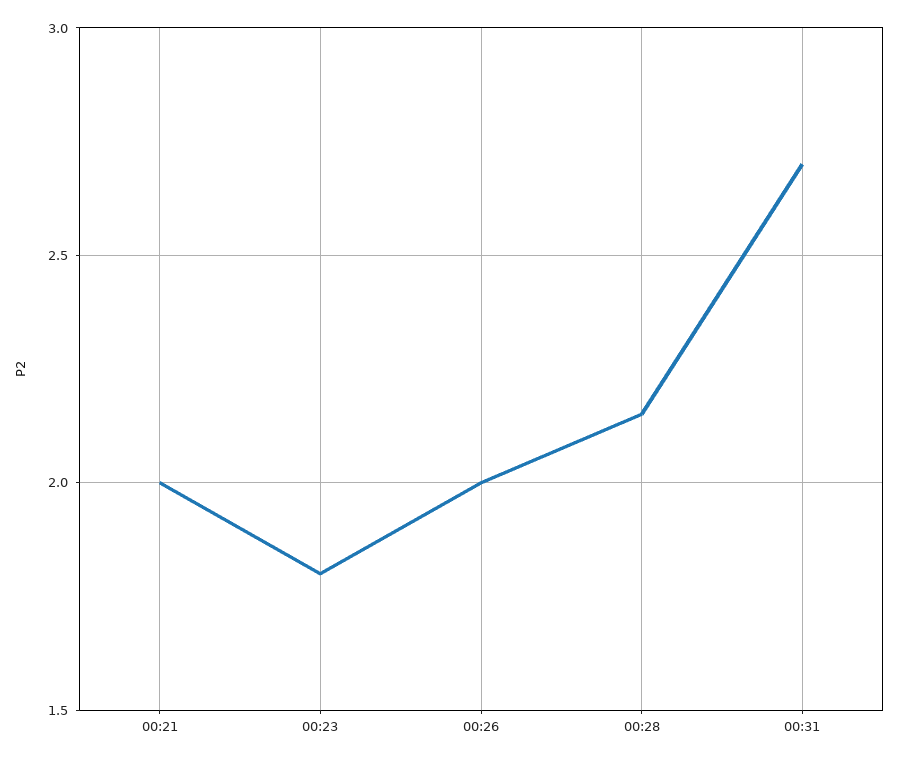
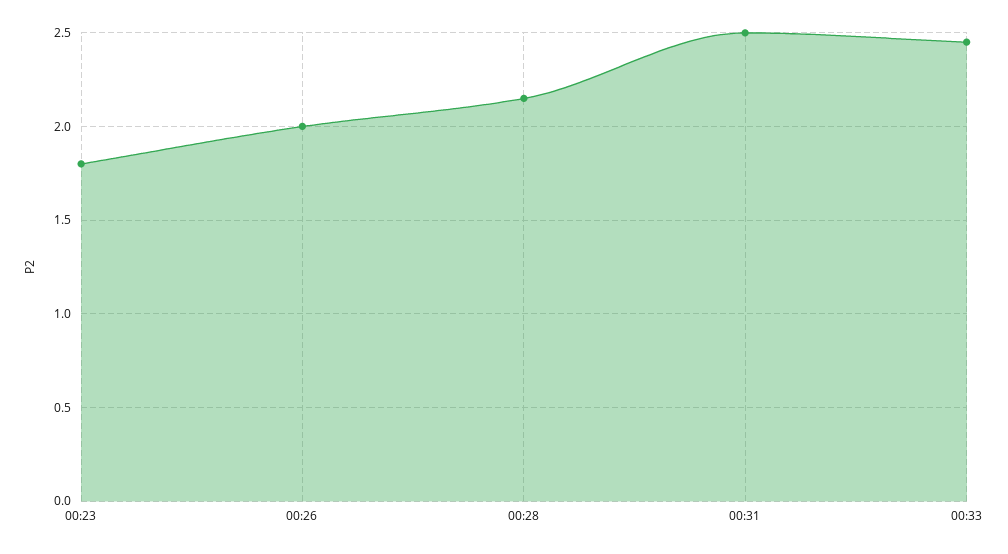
00:21: 2 -> none
00:31: 2.7 -> 2.5
00:33: none -> 2.45

